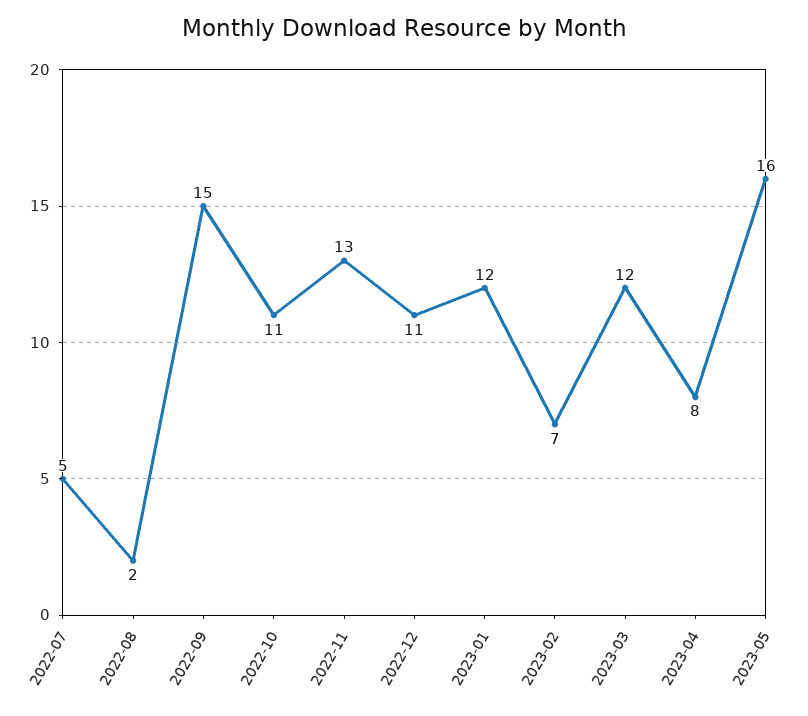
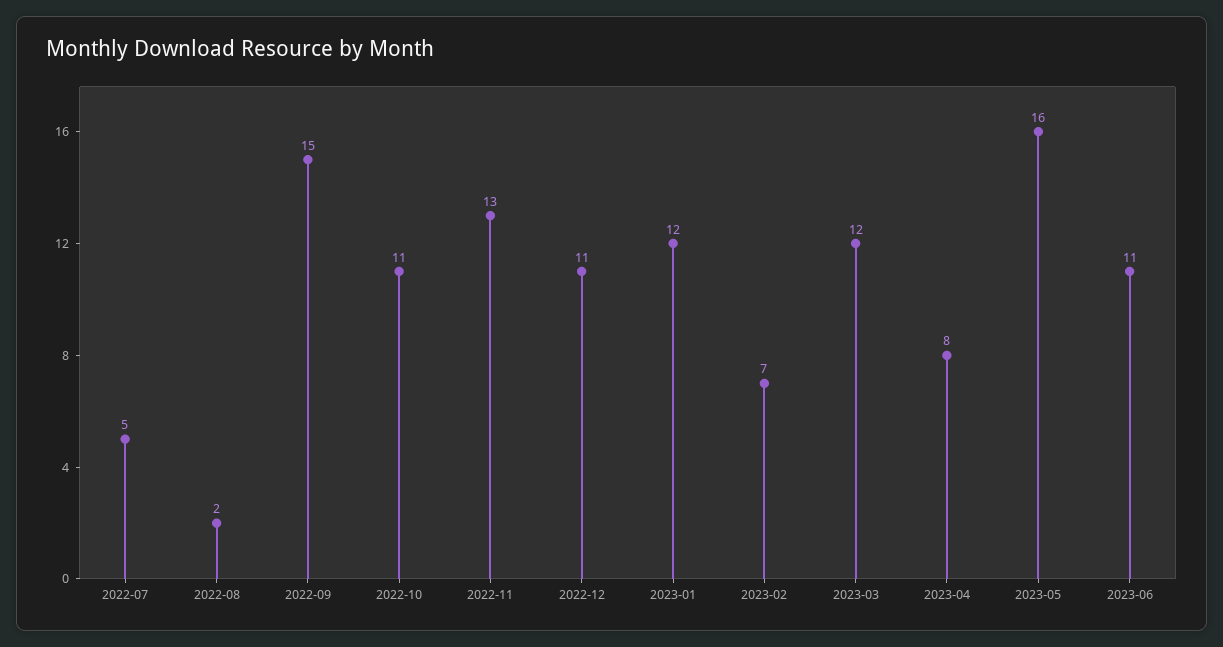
2023-06: none -> 11

